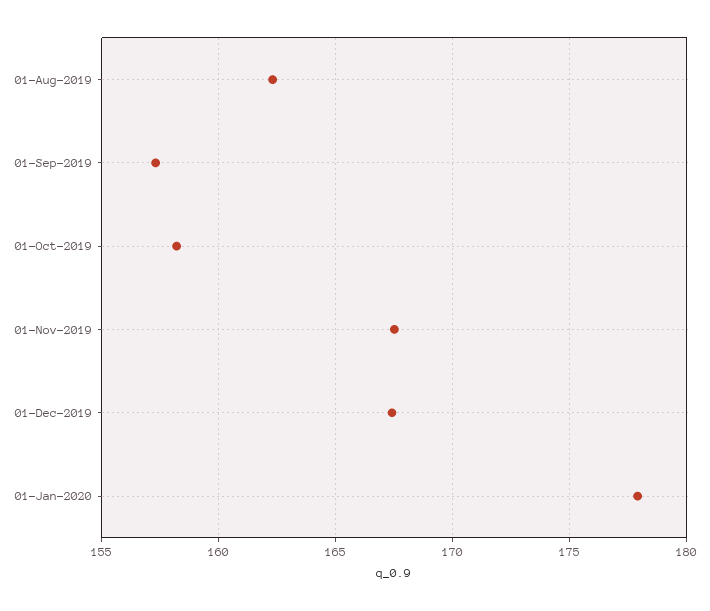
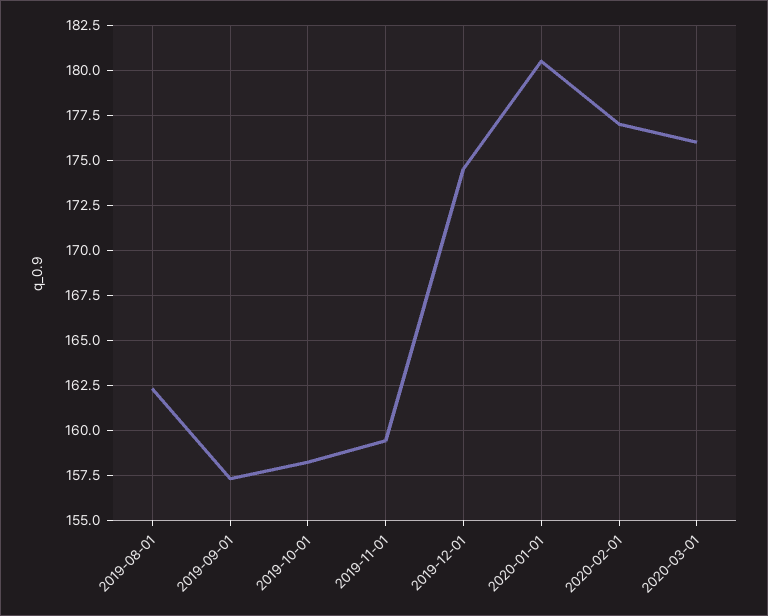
01-Nov-2019: 167.5 -> 159.5
01-Dec-2019: 167.5 -> 174.5
01-Jan-2020: 178 -> 180.5
2020-02-01: none -> 177
2020-03-01: none -> 176

